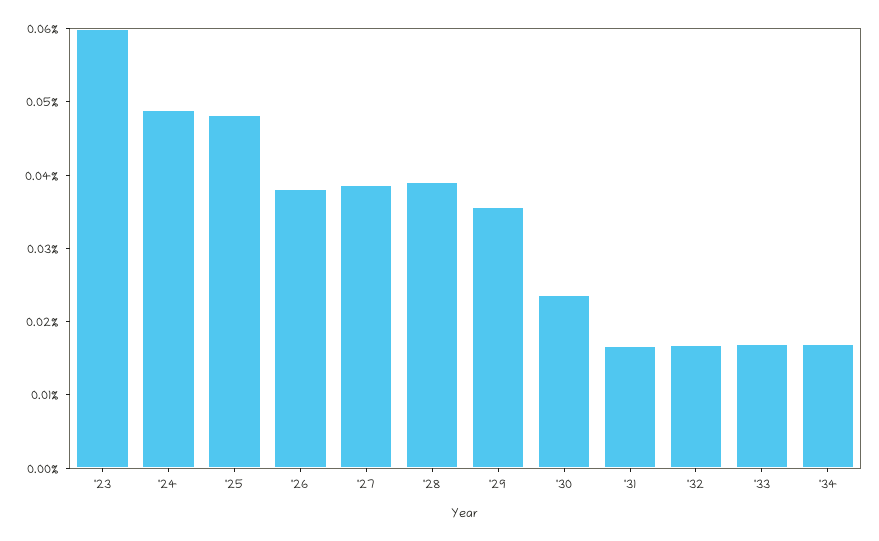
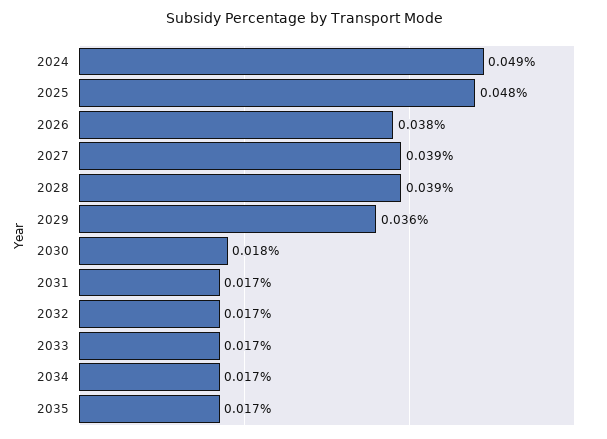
'23: 0.06 -> none
'30: 0.024 -> 0.018
2035: none -> 0.017

